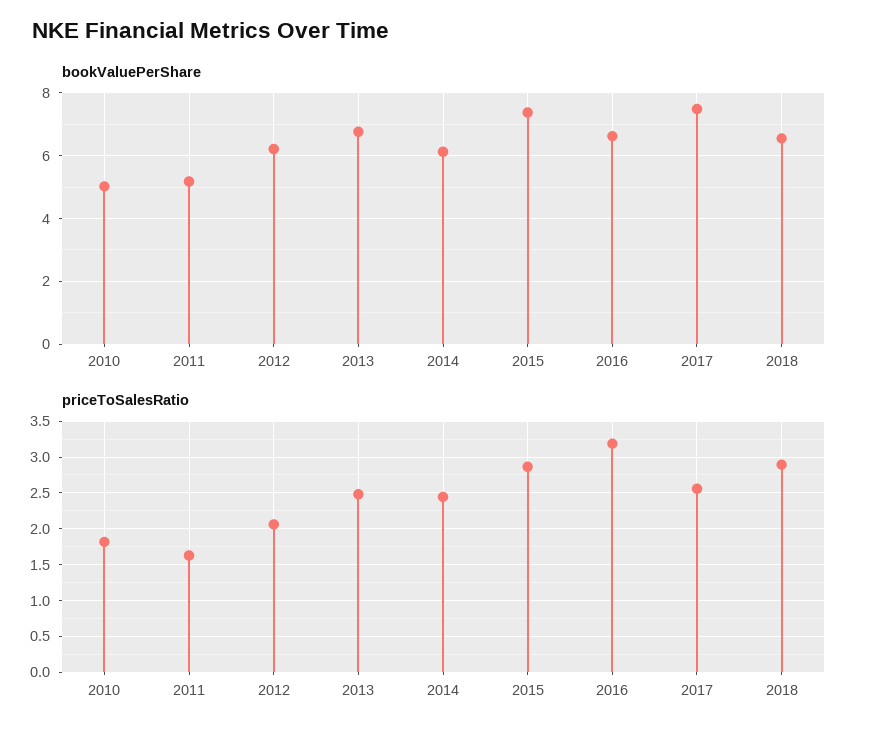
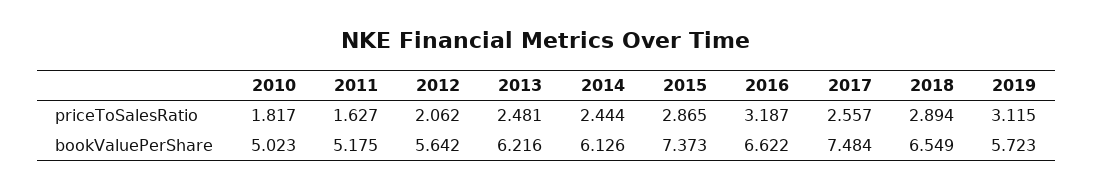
bookValuePerShare, 2012: 6.2 -> 5.642
bookValuePerShare, 2013: 6.8 -> 6.216
priceToSalesRatio, 2019: none -> 3.115
bookValuePerShare, 2019: none -> 5.723

